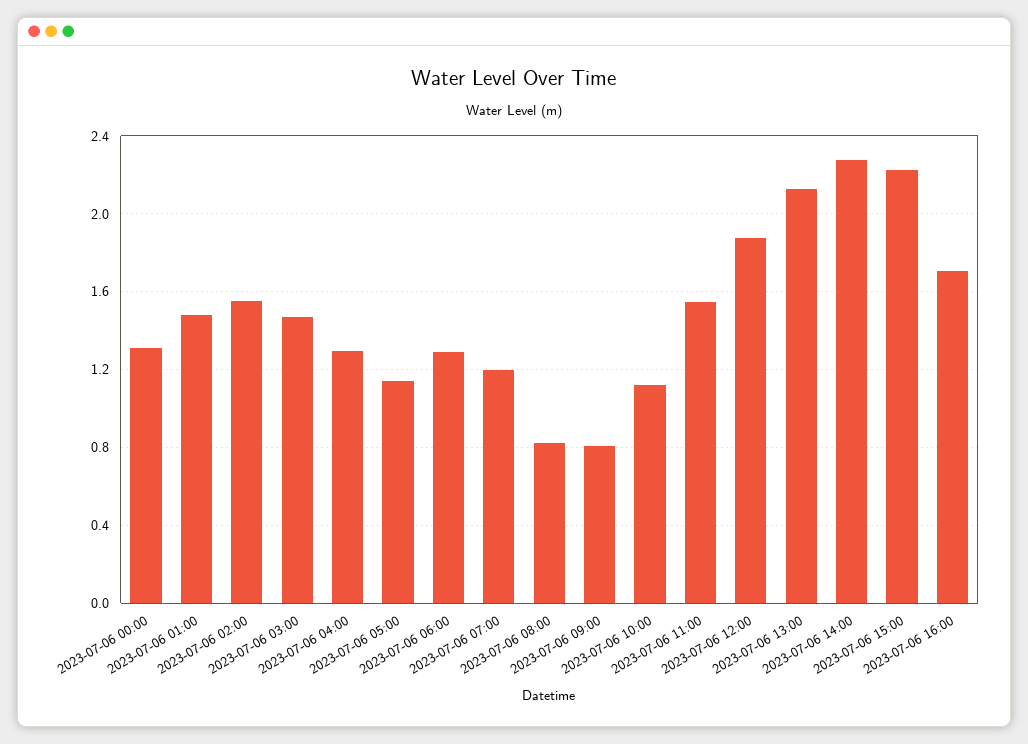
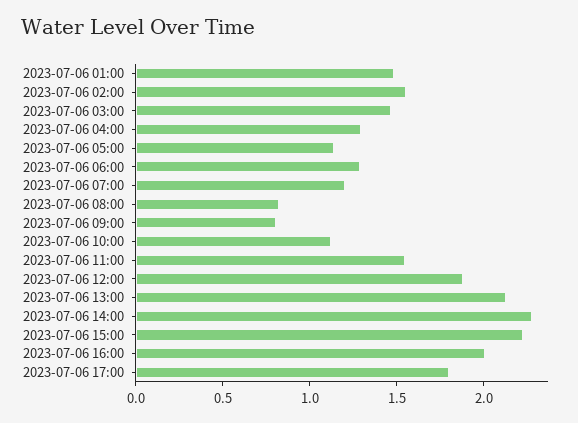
2023-07-06 00:00: 1.3 -> none
2023-07-06 16:00: 1.7 -> 2
2023-07-06 17:00: none -> 1.8

